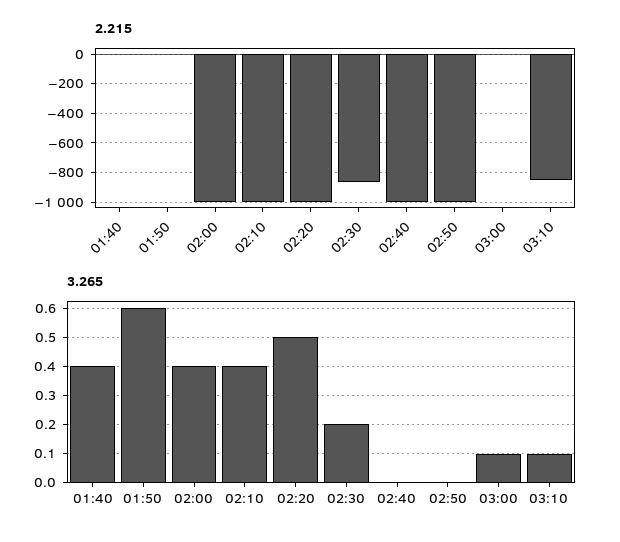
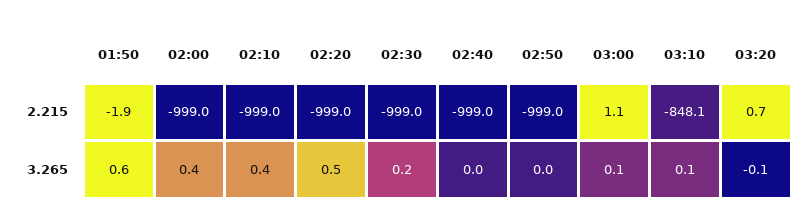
2.215, 01:40: 0 -> none
2.215, 02:30: -850 -> -999
3.265, 01:40: 0.4 -> none
2.215, 03:20: none -> 0.7
3.265, 03:20: none -> -0.1

